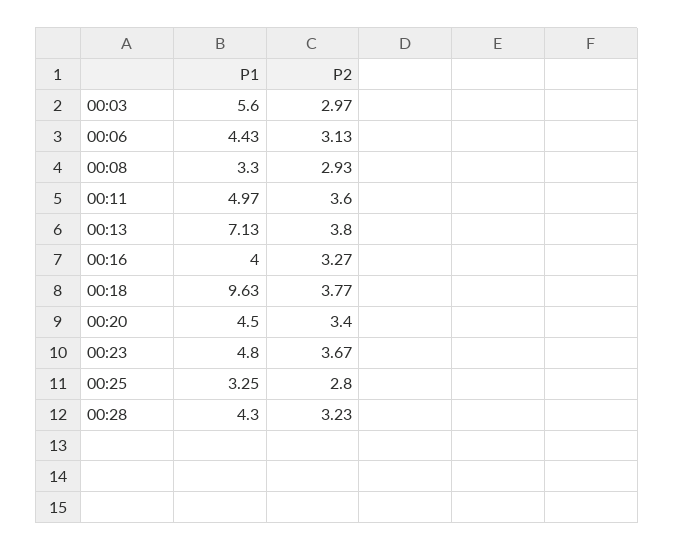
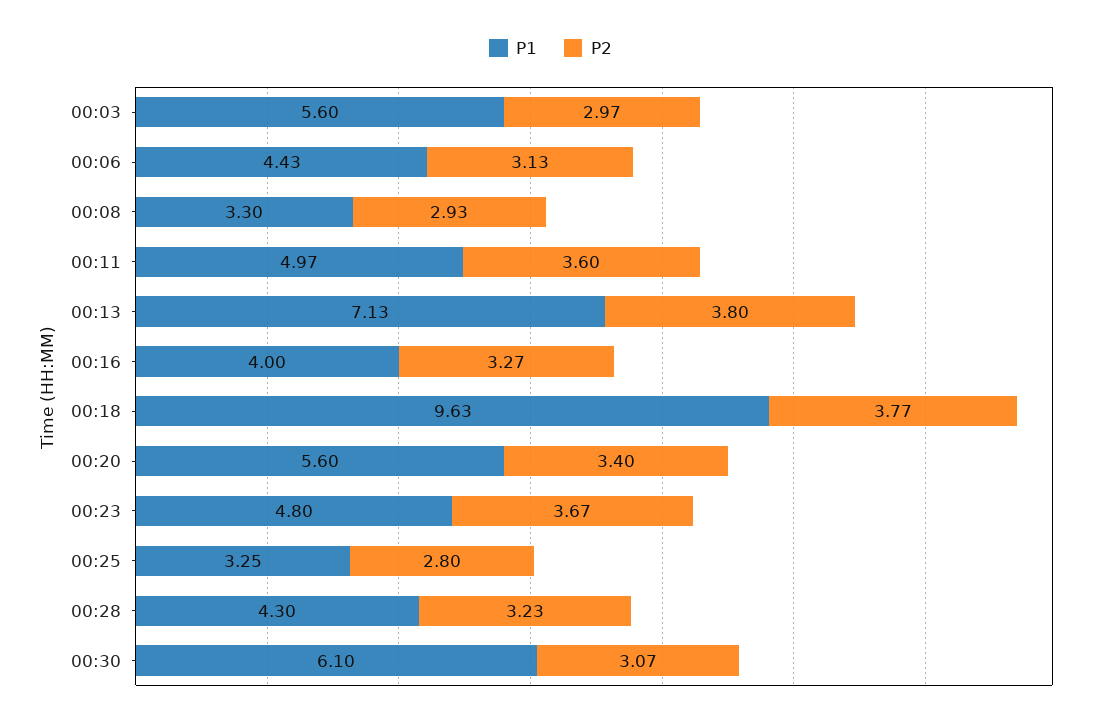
P1, 00:20: 4.5 -> 5.6
P1, 00:30: none -> 6.1
P2, 00:30: none -> 3.07

